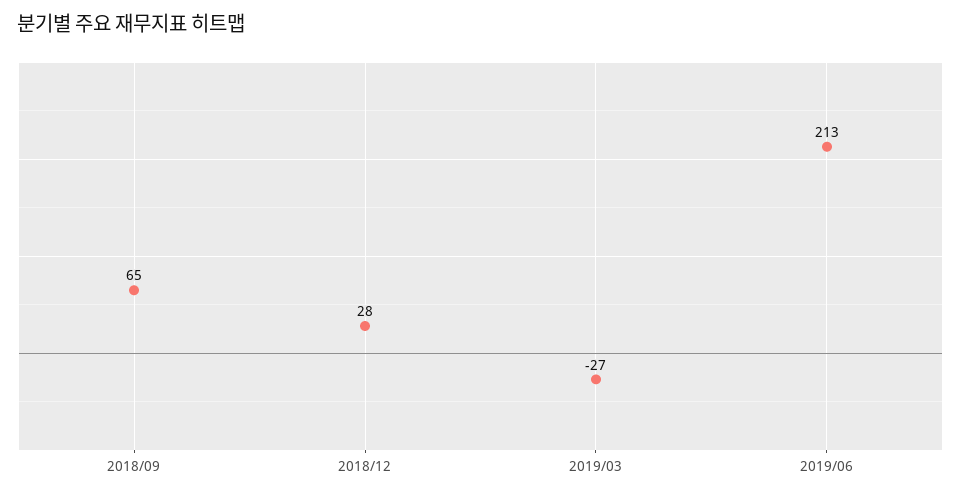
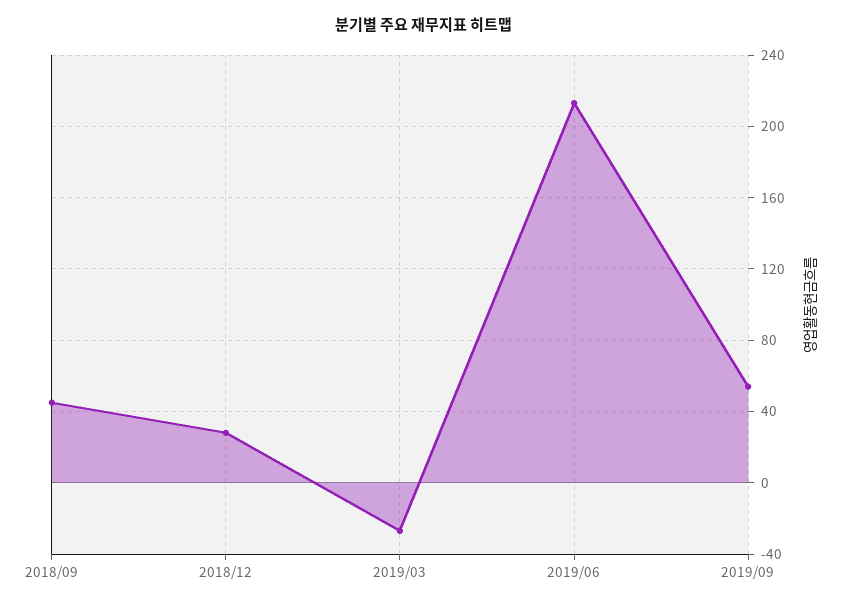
2018/09: 65 -> 45
2019/09: none -> 55

